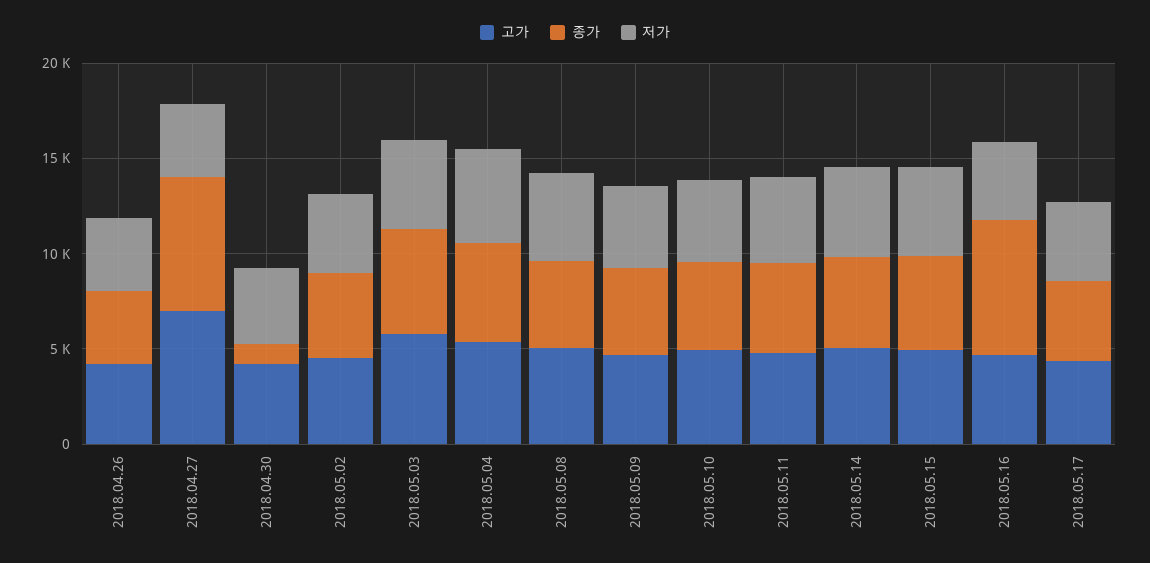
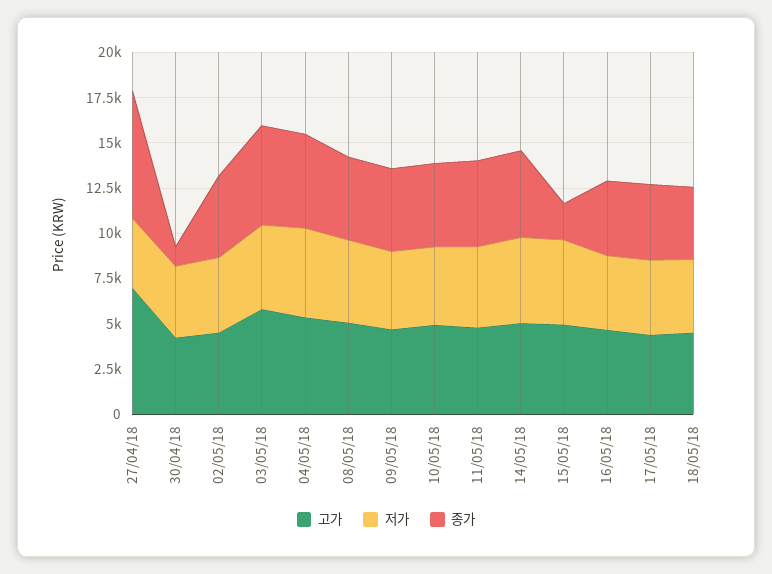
고가, 2018.04.26: 4000 -> none
종가, 2018.04.26: 4000 -> none
저가, 2018.04.26: 4000 -> none
종가, 2018.05.15: 5000 -> 2000
종가, 2018.05.16: 7000 -> 4000
고가, 18/05/18: none -> 4500
저가, 18/05/18: none -> 4000
종가, 18/05/18: none -> 4000

